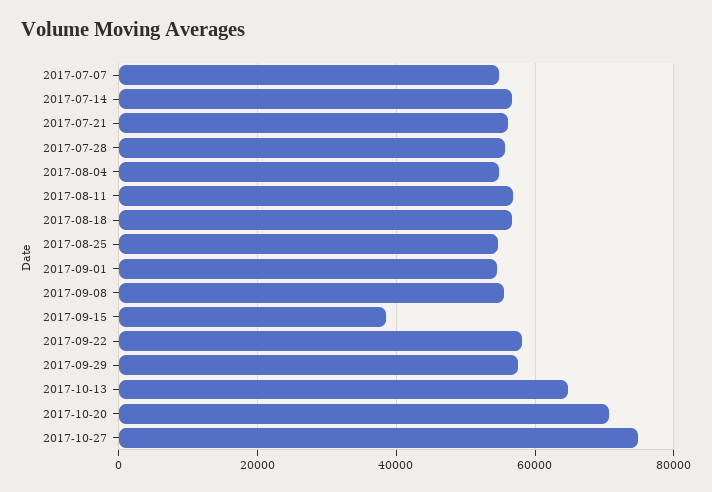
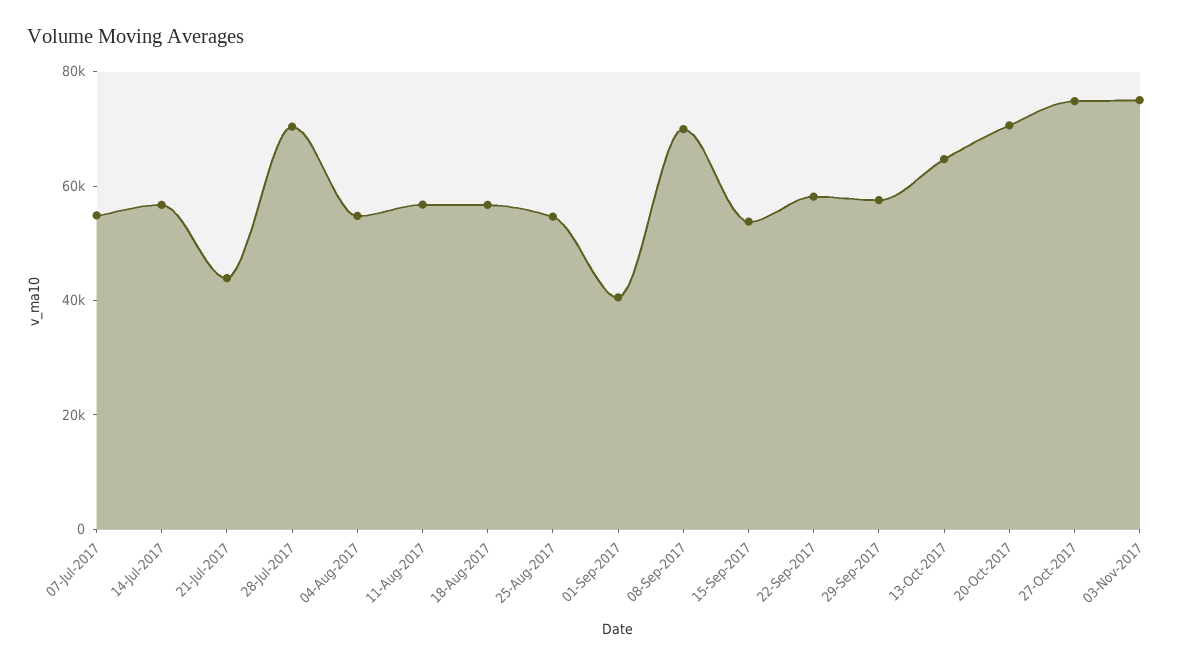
2017-07-21: 56000 -> 45000
2017-07-28: 56000 -> 70000
2017-09-01: 54000 -> 40000
2017-09-08: 56000 -> 70000
2017-09-15: 38000 -> 55000
03-Nov-2017: none -> 75000

